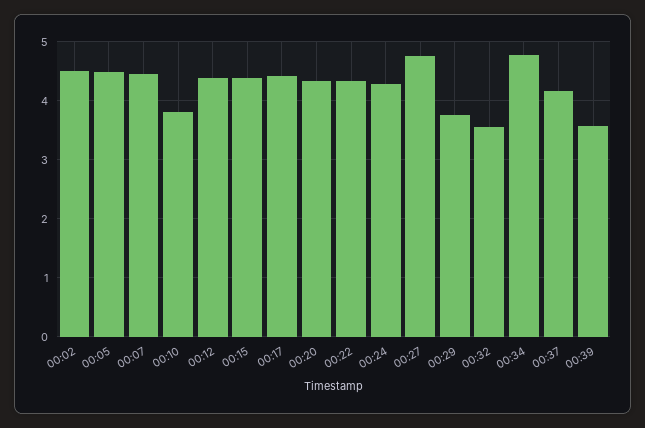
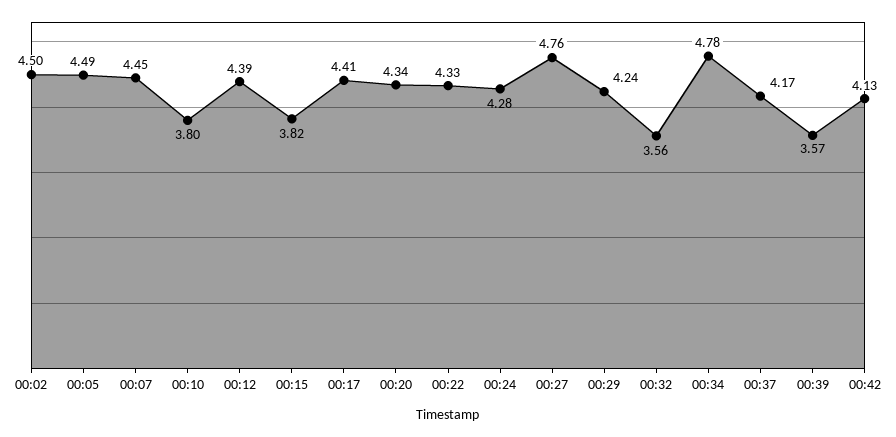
00:15: 4.4 -> 3.82
00:29: 3.8 -> 4.24
00:42: none -> 4.13

